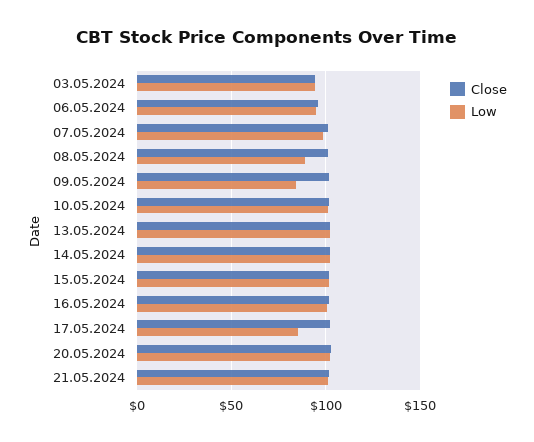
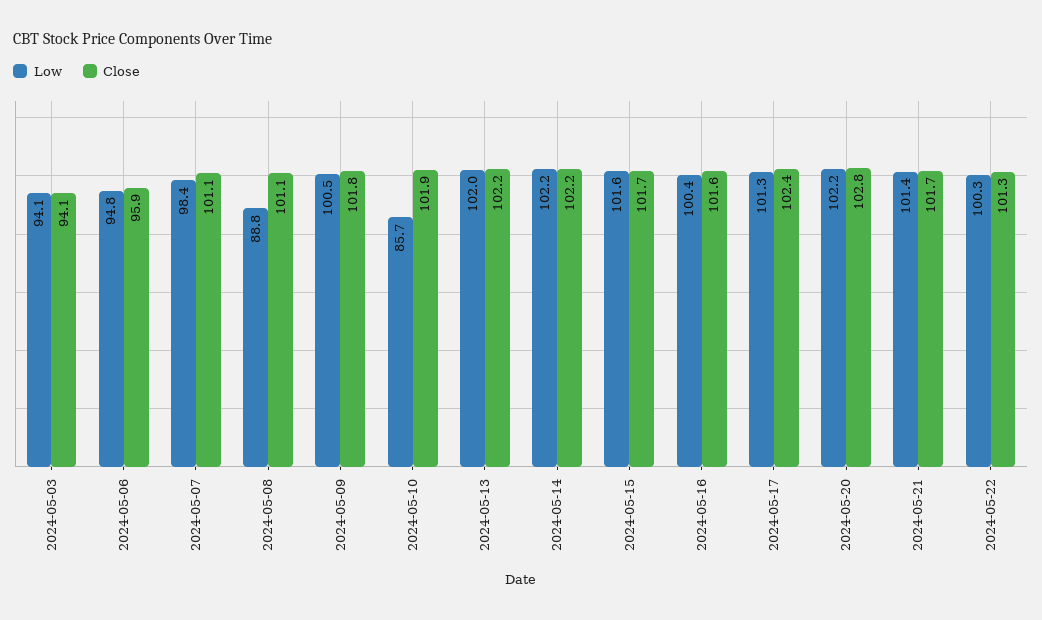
Low, 09.05.2024: 85 -> 100.5
Low, 10.05.2024: 100 -> 85.7
Low, 17.05.2024: 85 -> 101.3
Low, 2024-05-22: none -> 100.3
Close, 2024-05-22: none -> 101.3

